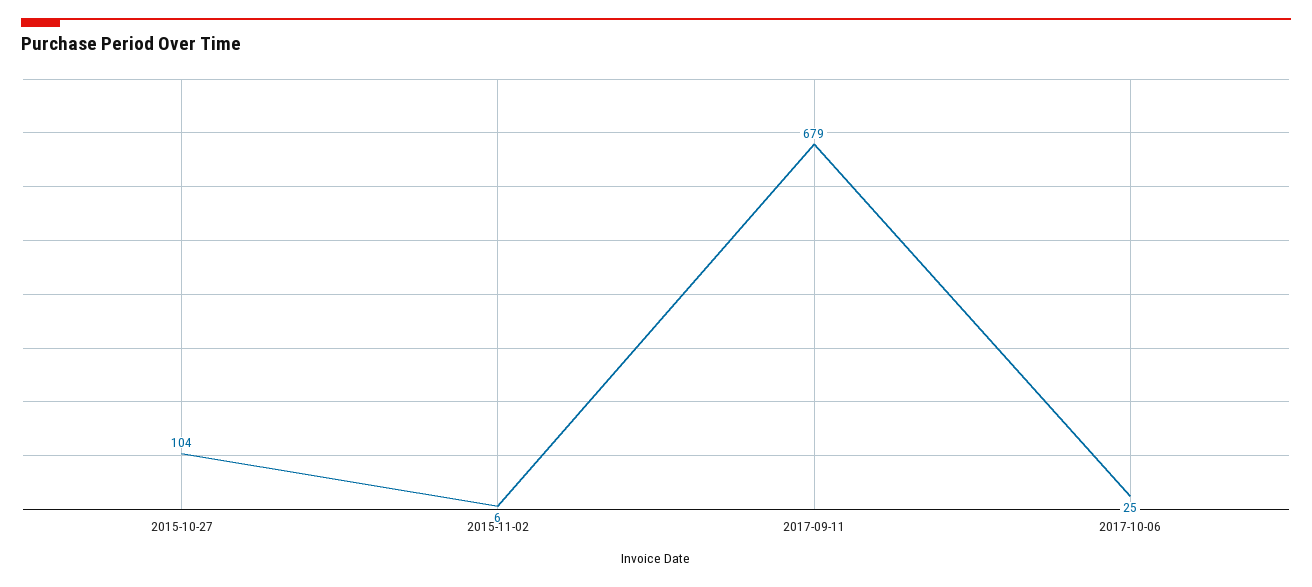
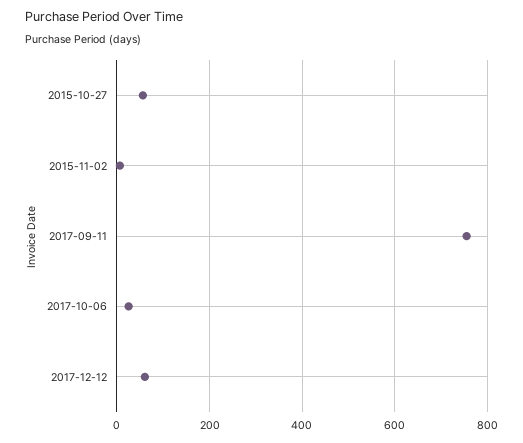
2015-10-27: 104 -> 60
2017-09-11: 679 -> 760
2017-12-12: none -> 60

